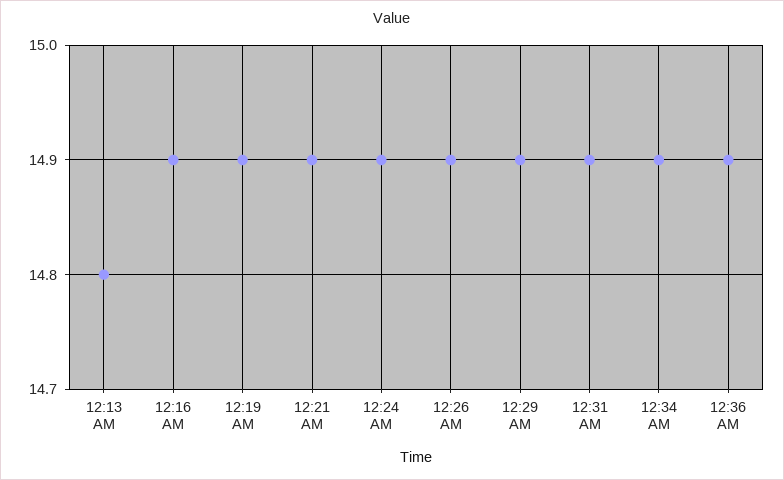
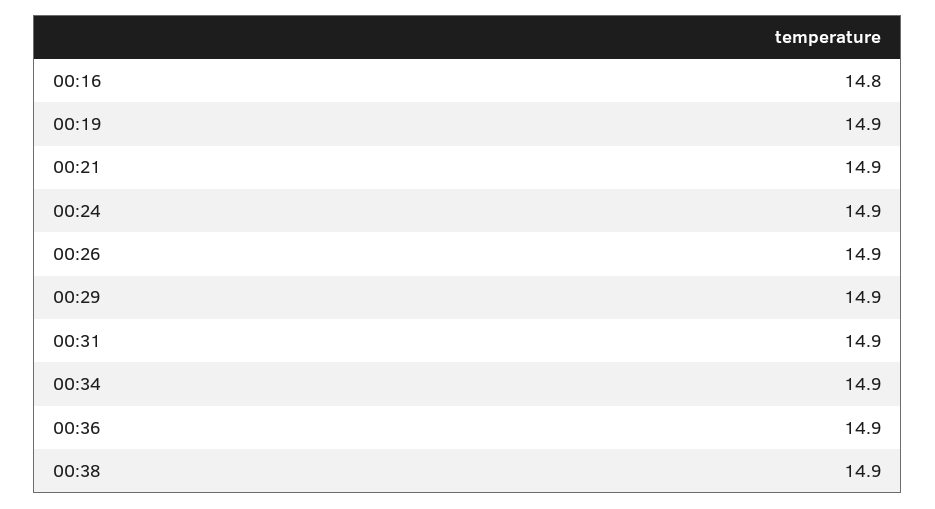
12:13 AM: 14.8 -> none
12:16 AM: 14.9 -> 14.8
00:38: none -> 14.9

